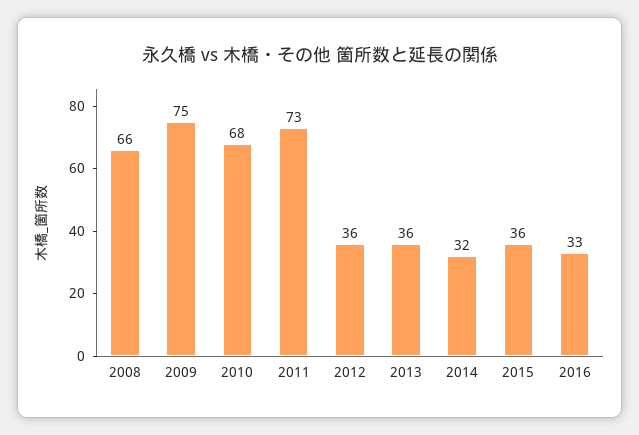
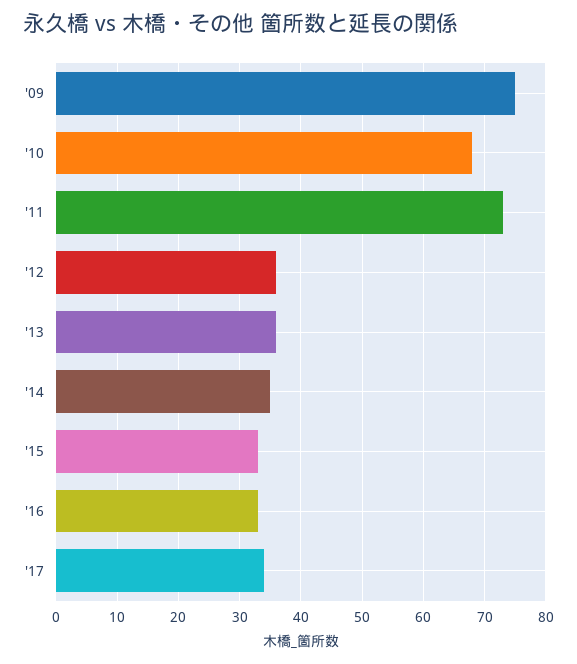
2008: 66 -> none
2014: 32 -> 35
2015: 36 -> 33
'17: none -> 34

